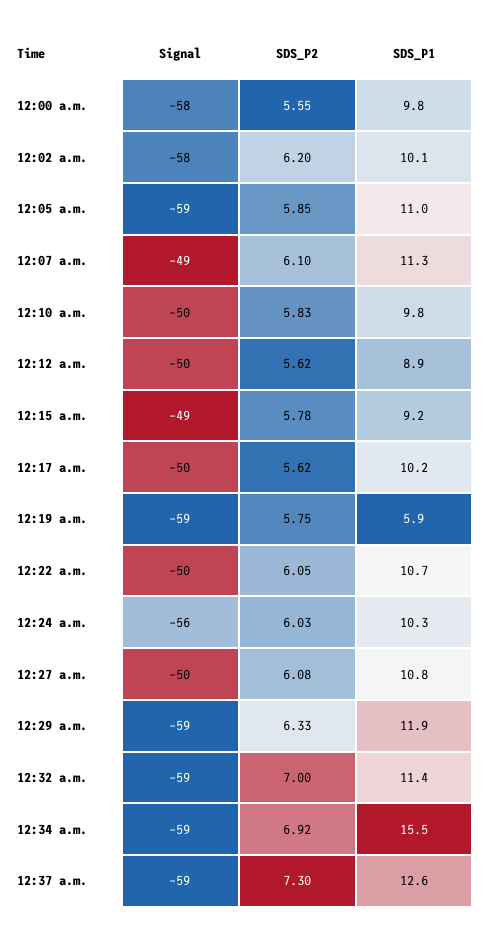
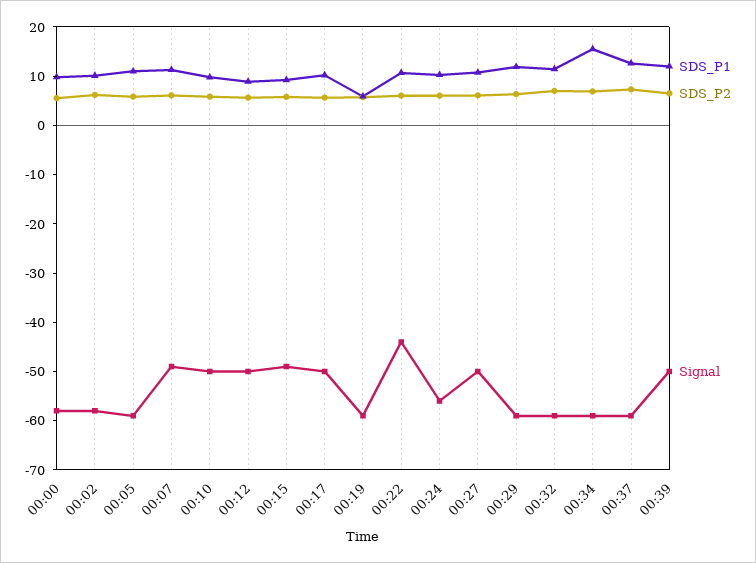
Signal, 12:22 a.m.: -50 -> -44
SDS_P1, 00:39: none -> 12
SDS_P2, 00:39: none -> 6
Signal, 00:39: none -> -50

